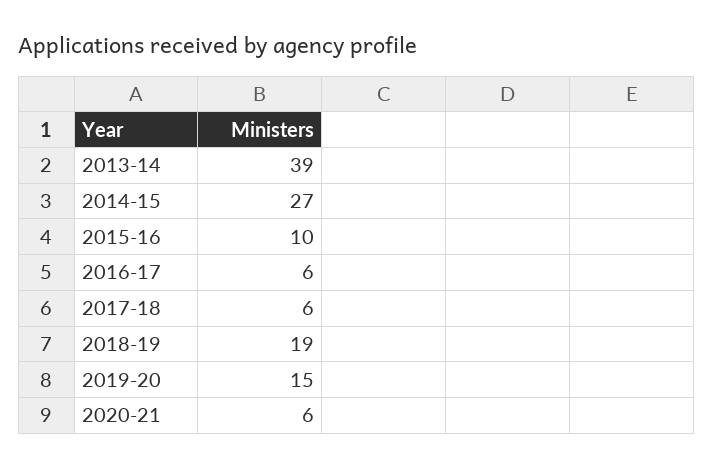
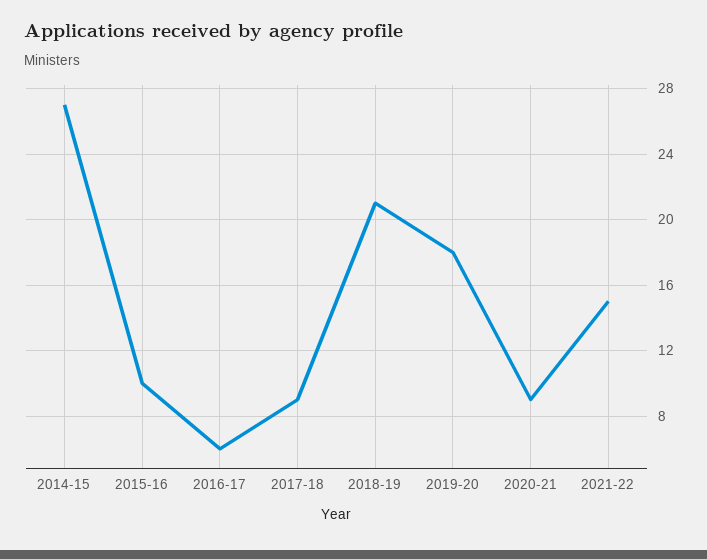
2013-14: 39 -> none
2017-18: 6 -> 9
2018-19: 19 -> 21
2019-20: 15 -> 18
2020-21: 6 -> 9
2021-22: none -> 15

